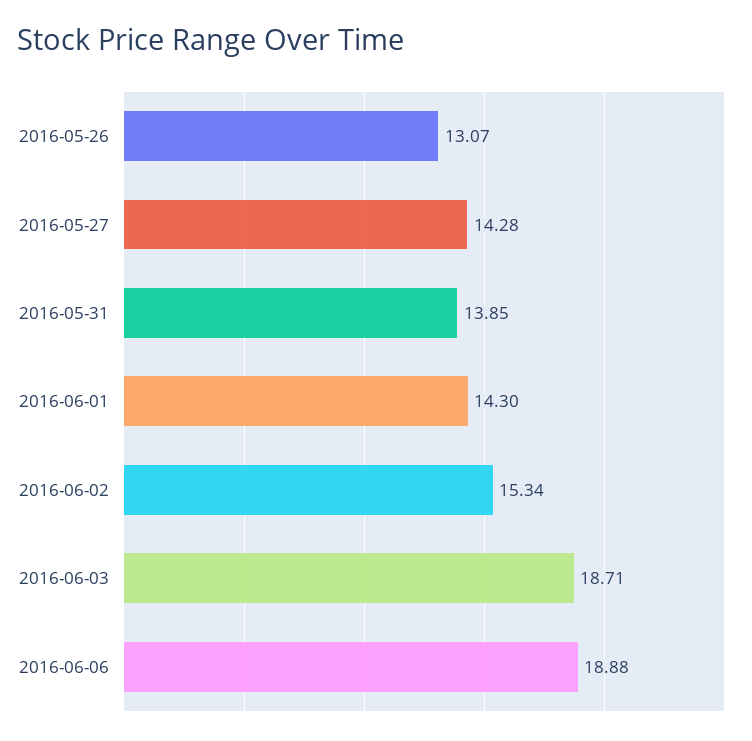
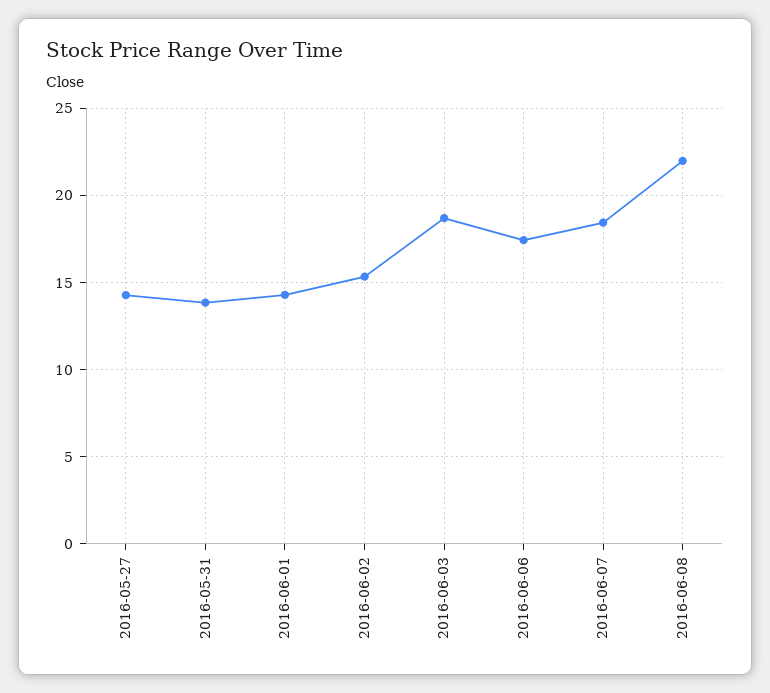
2016-05-26: 13.07 -> none
2016-06-06: 18.88 -> 17.5
2016-06-07: none -> 18.5
2016-06-08: none -> 22

